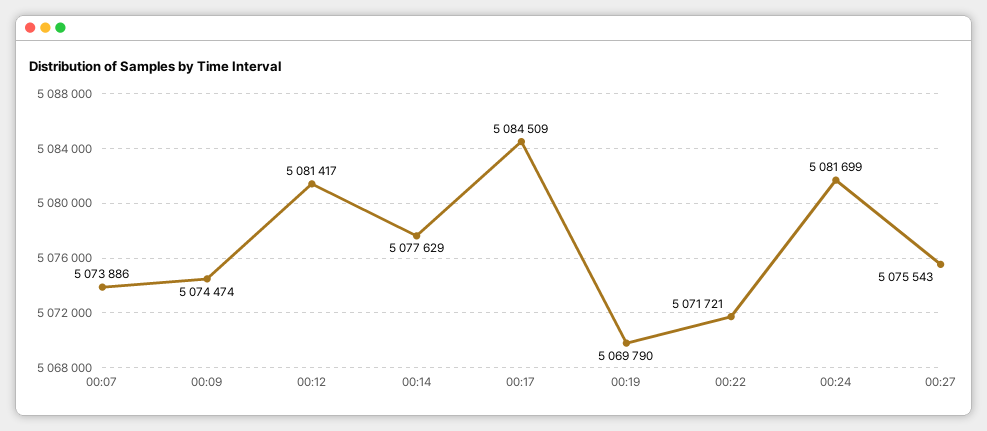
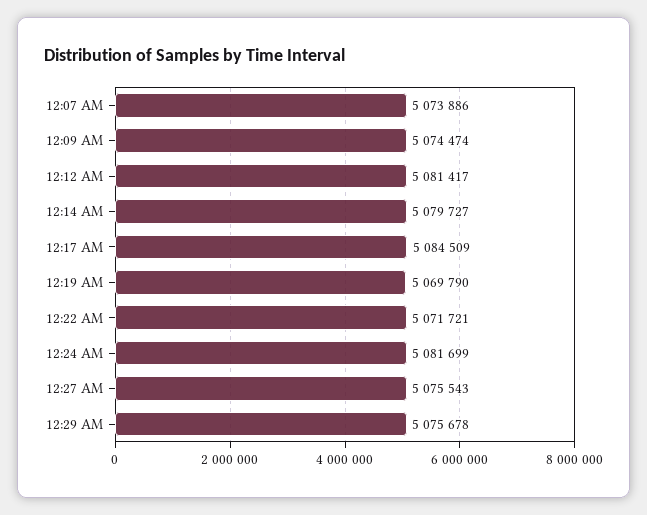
00:14: 5077629 -> 5079727
12:29 AM: none -> 5075678

